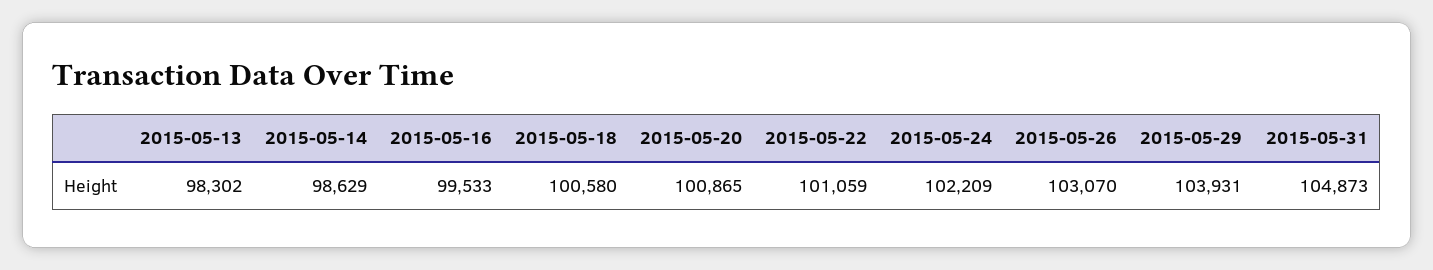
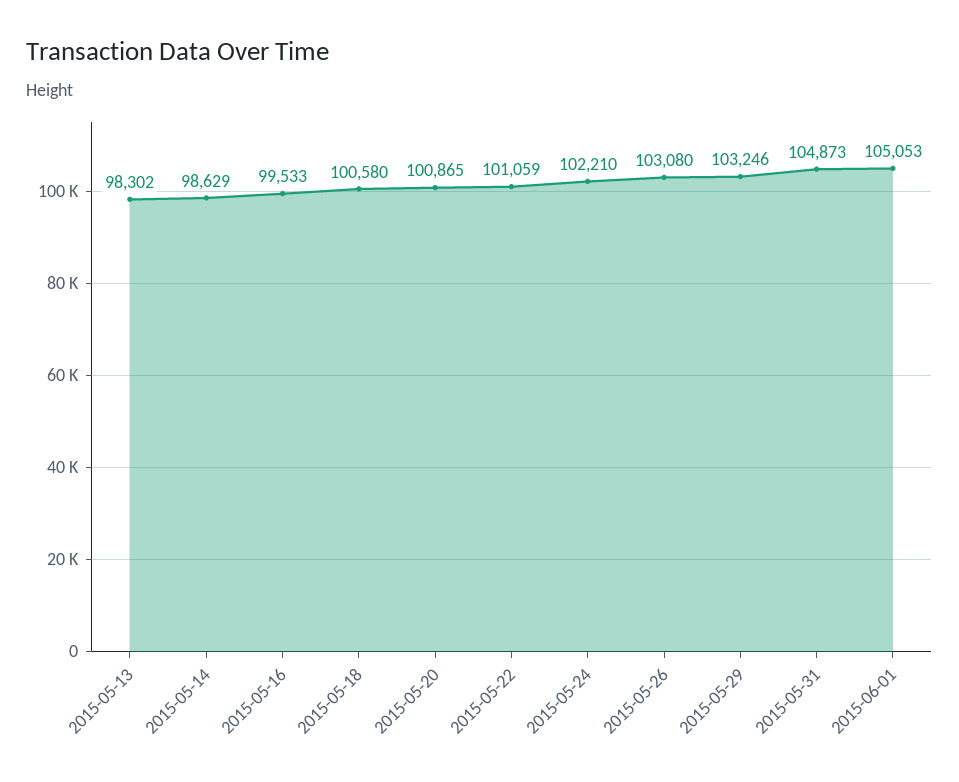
2015-05-24: 102209 -> 102210
2015-05-26: 103070 -> 103080
2015-05-29: 103931 -> 103246
2015-06-01: none -> 105053

